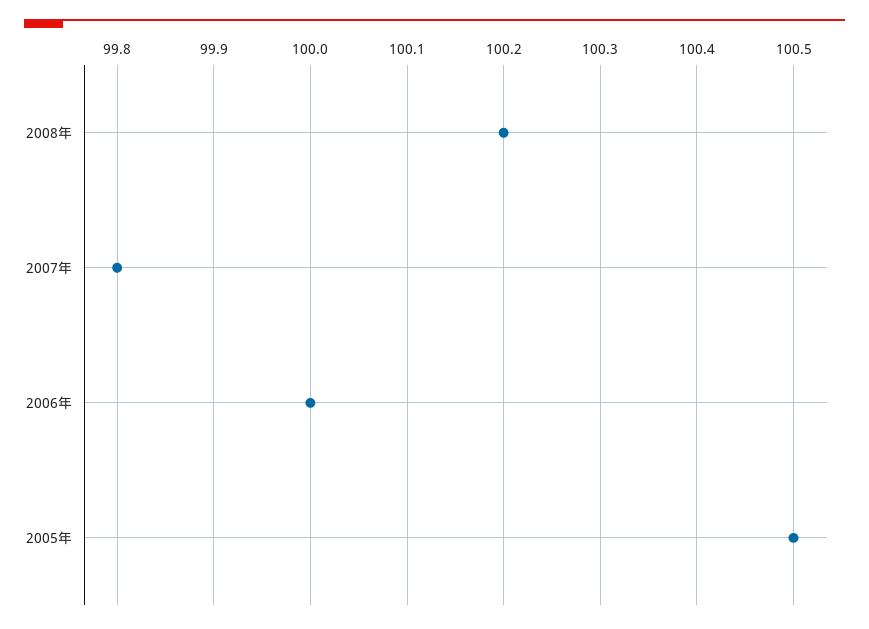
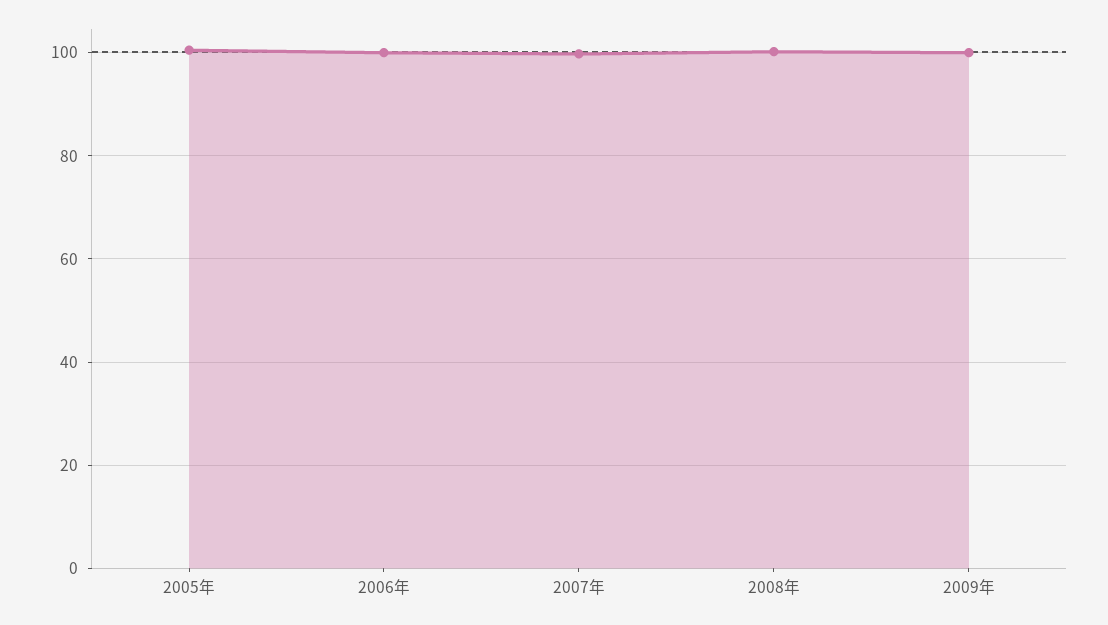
2009年: none -> 100

